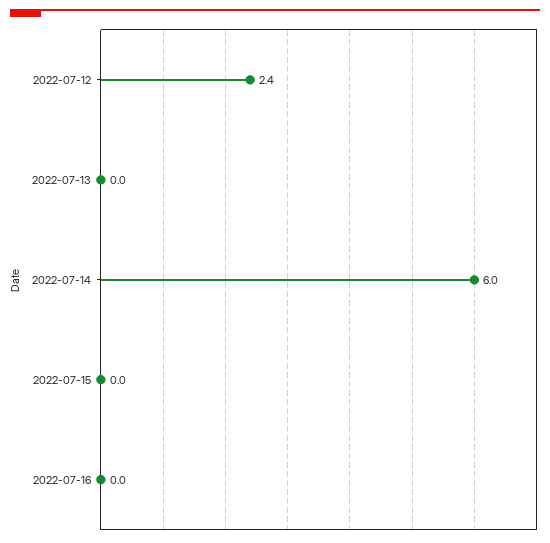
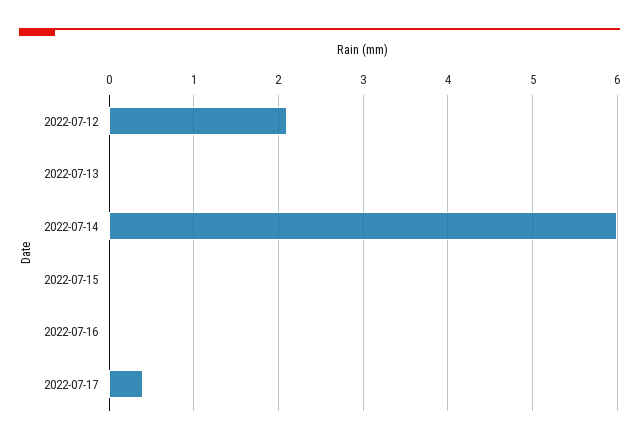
2022-07-12: 2.4 -> 2.1
2022-07-17: none -> 0.4

